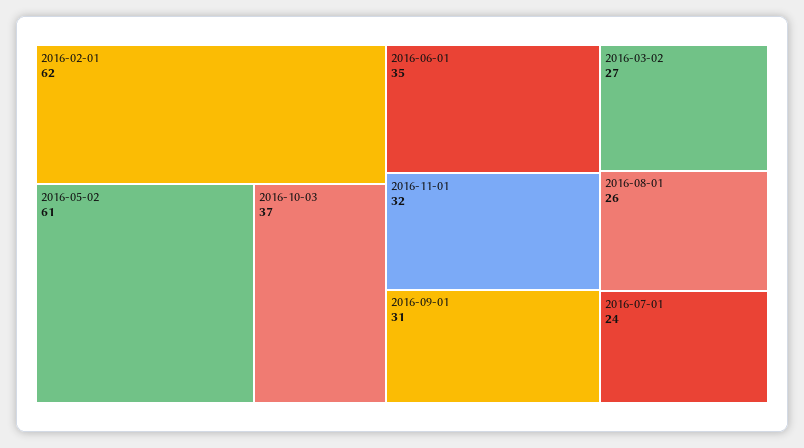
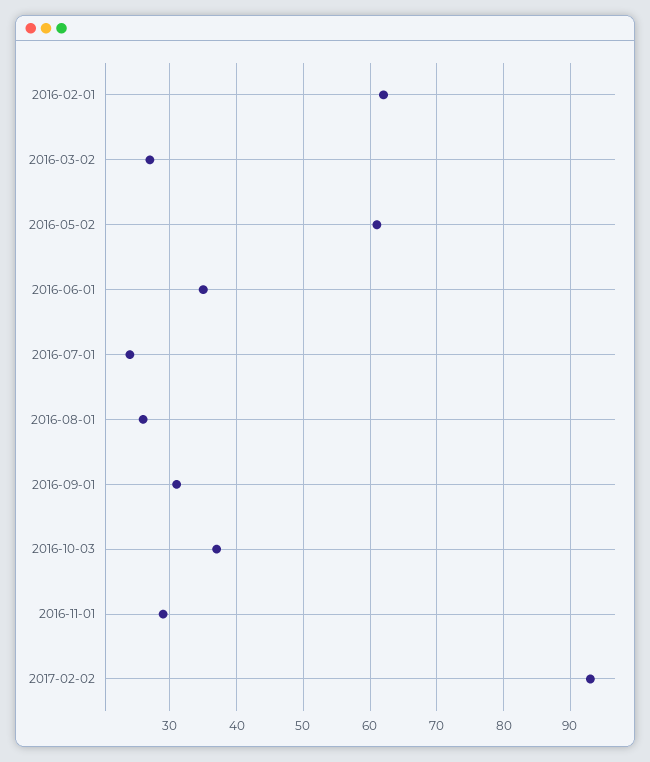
2016-11-01: 32 -> 29
2017-02-02: none -> 93

